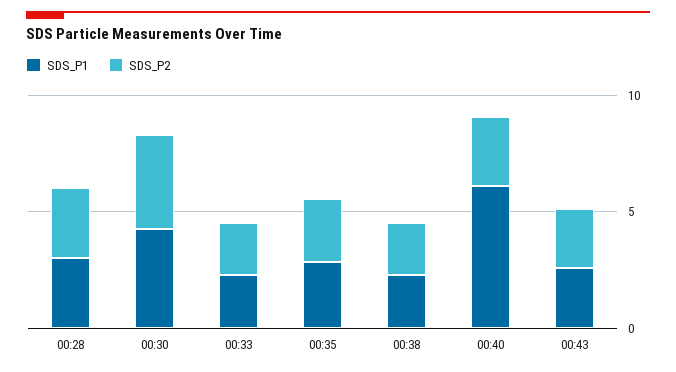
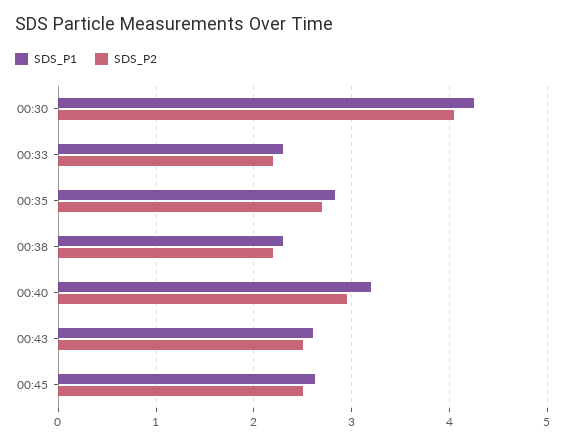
SDS_P1, 00:28: 3 -> none
SDS_P2, 00:28: 3 -> none
SDS_P1, 00:40: 6 -> 3.2
SDS_P1, 00:45: none -> 2.6
SDS_P2, 00:45: none -> 2.5

